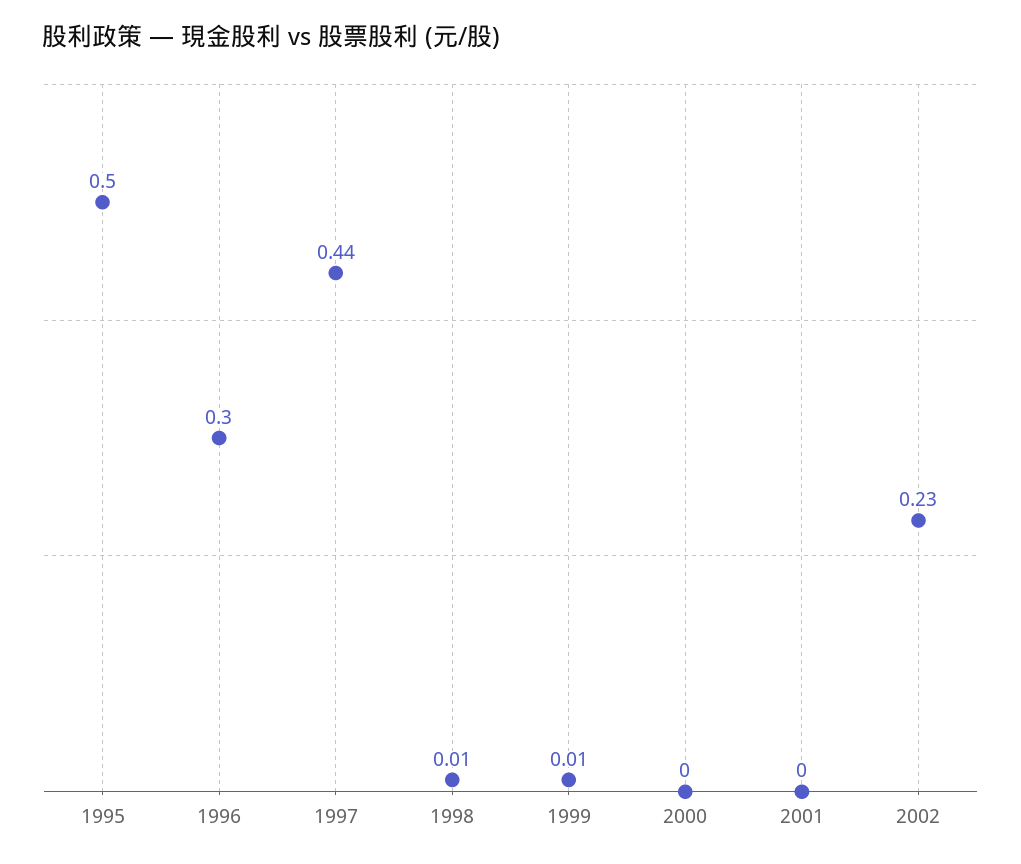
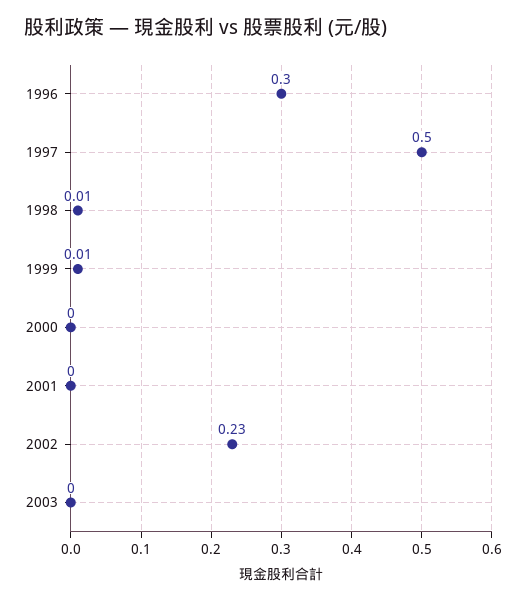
1995: 0.5 -> none
1997: 0.44 -> 0.5
2003: none -> 0

